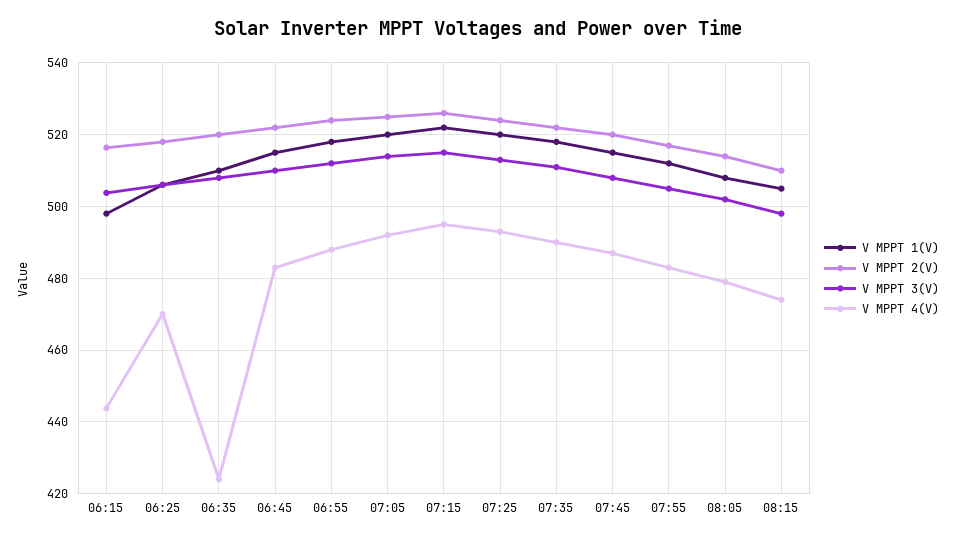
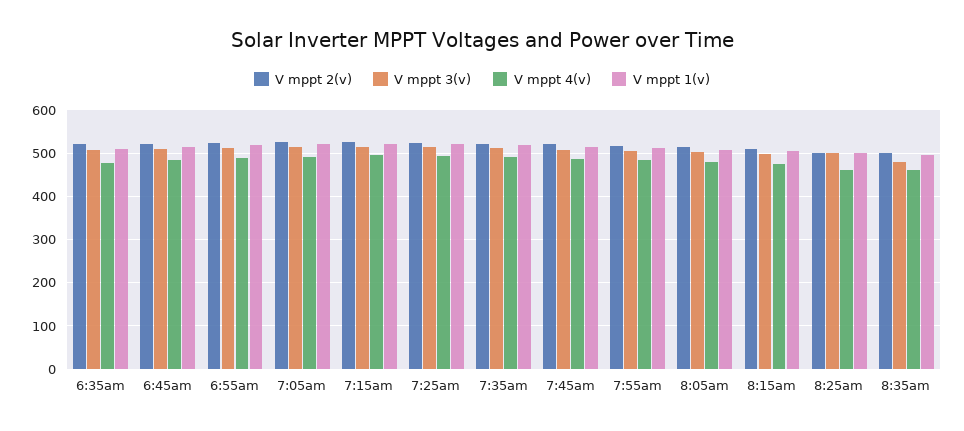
V MPPT 1(V), 06:15: 498 -> none
V MPPT 2(V), 06:15: 516 -> none
V MPPT 3(V), 06:15: 504 -> none
V MPPT 4(V), 06:15: 444 -> none
V MPPT 1(V), 06:25: 506 -> none
V MPPT 2(V), 06:25: 518 -> none
V MPPT 3(V), 06:25: 506 -> none
V MPPT 4(V), 06:25: 470 -> none
V MPPT 4(V), 06:35: 424 -> 480
V MPPT 2(V), 8:25am: none -> 500
V MPPT 3(V), 8:25am: none -> 500
V MPPT 4(V), 8:25am: none -> 460
V MPPT 1(V), 8:25am: none -> 500
V MPPT 2(V), 8:35am: none -> 500
V MPPT 3(V), 8:35am: none -> 480
V MPPT 4(V), 8:35am: none -> 460
V MPPT 1(V), 8:35am: none -> 500

